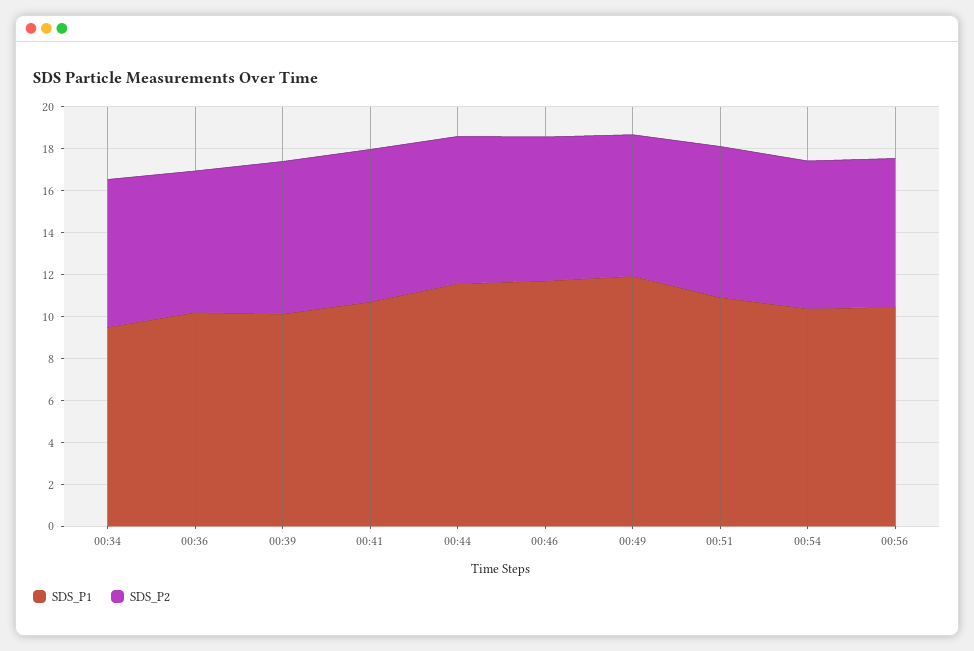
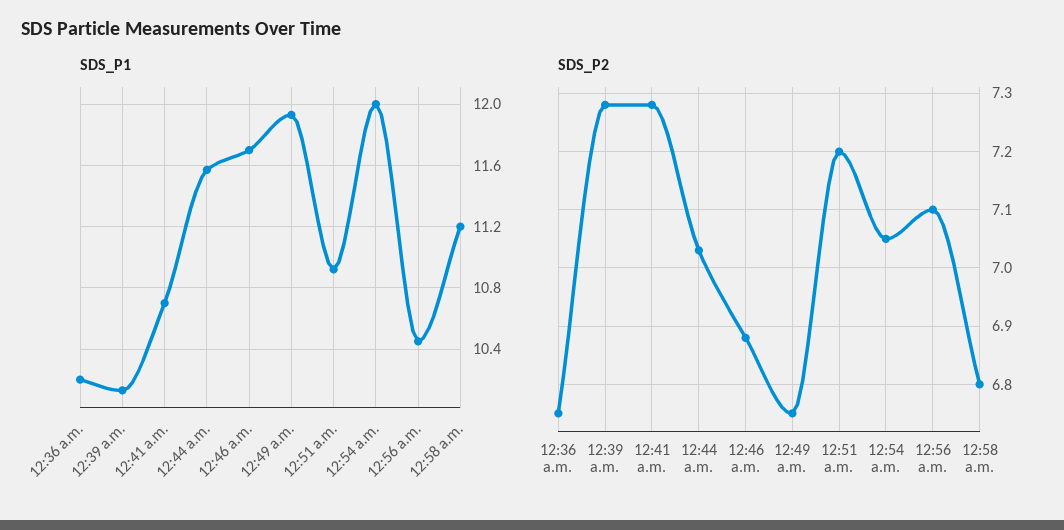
SDS_P1, 00:34: 9.5 -> none
SDS_P2, 00:34: 7 -> none
SDS_P1, 00:54: 10.5 -> 12
SDS_P1, 12:58 a.m.: none -> 11.2
SDS_P2, 12:58 a.m.: none -> 6.8

